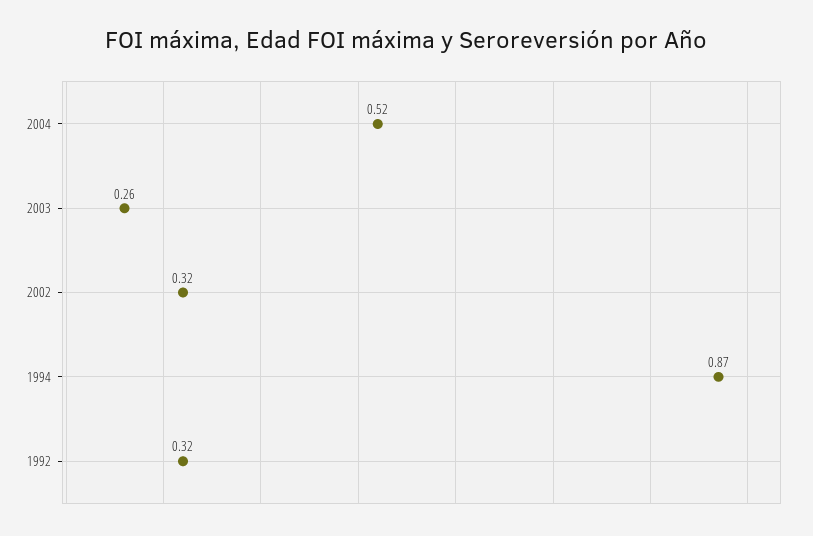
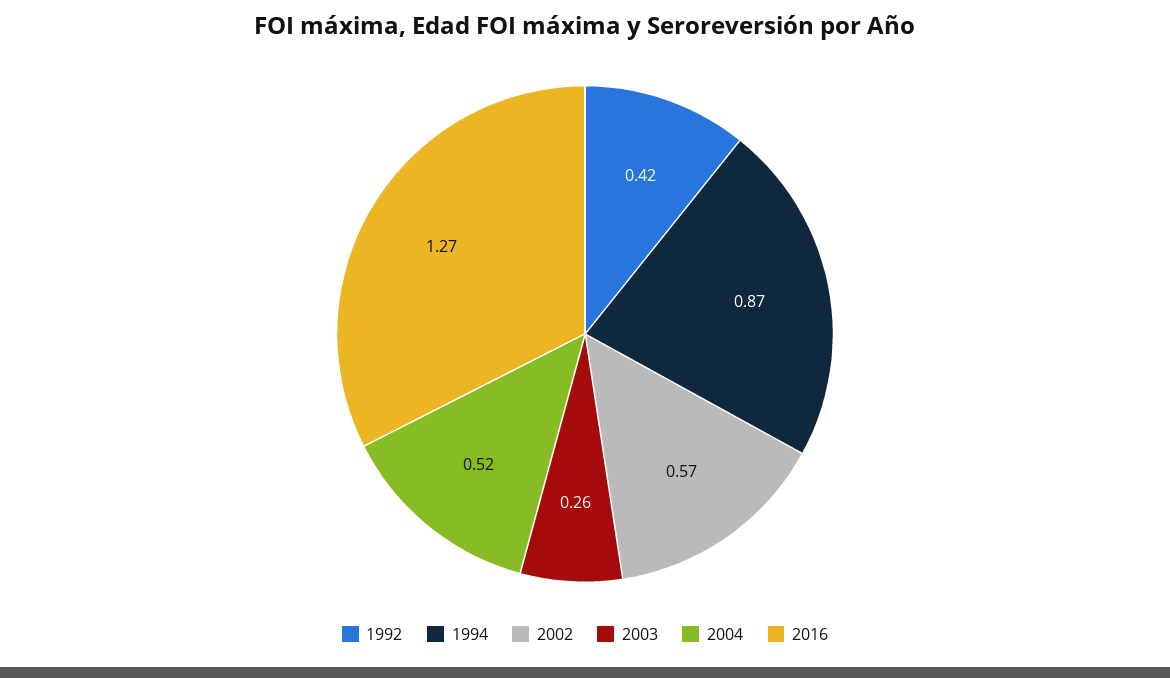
2002: 0.32 -> 0.57
1992: 0.32 -> 0.42
2016: none -> 1.27

